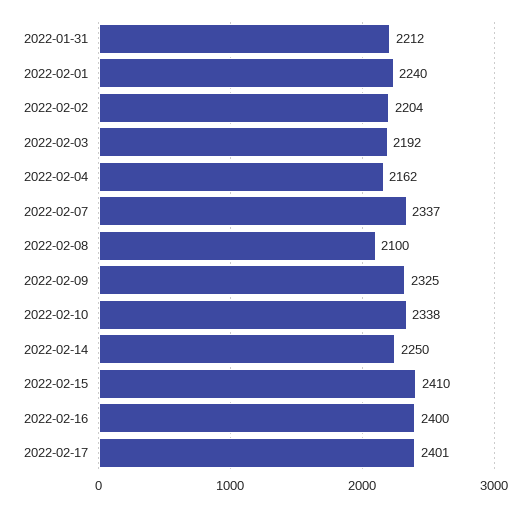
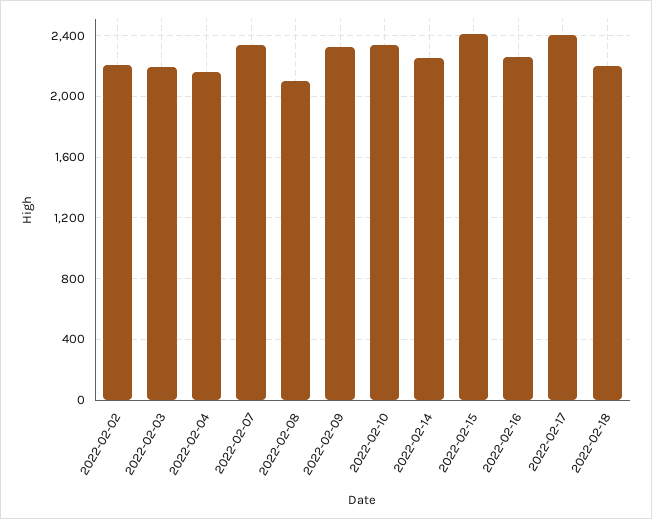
2022-01-31: 2212 -> none
2022-02-01: 2240 -> none
2022-02-16: 2400 -> 2250
2022-02-18: none -> 2200

